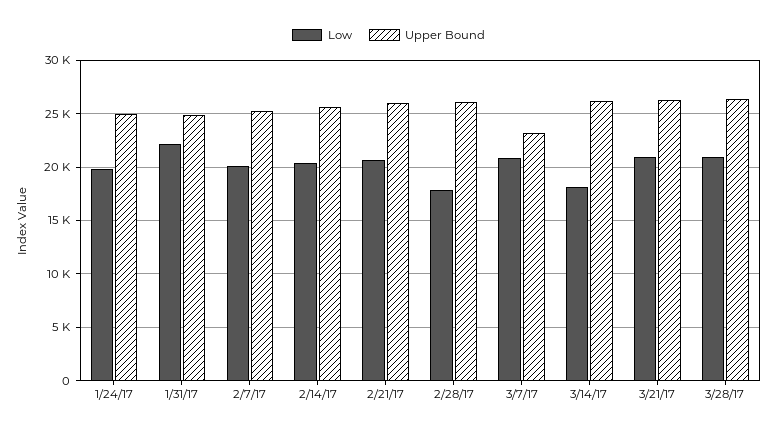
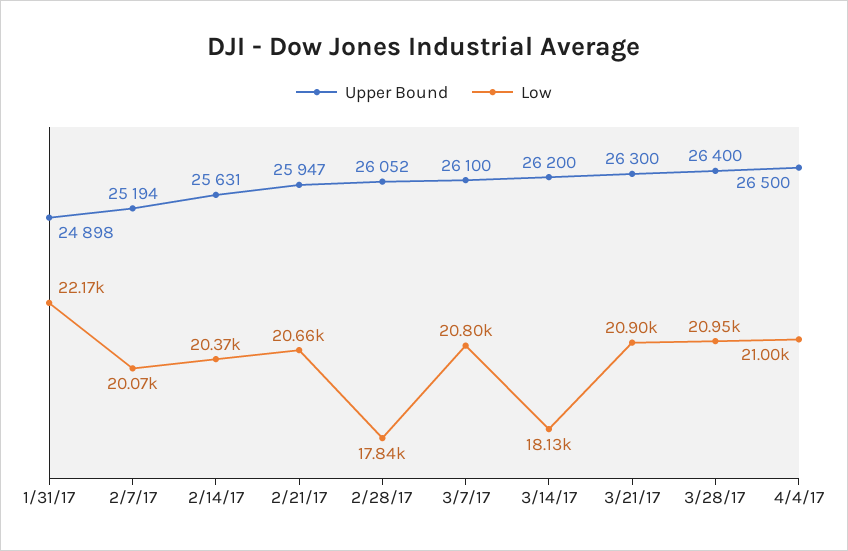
Low, 1/24/17: 20000 -> none
Upper Bound, 1/24/17: 25000 -> none
Upper Bound, 3/7/17: 23000 -> 26100
Upper Bound, 4/4/17: none -> 26500
Low, 4/4/17: none -> 21000

